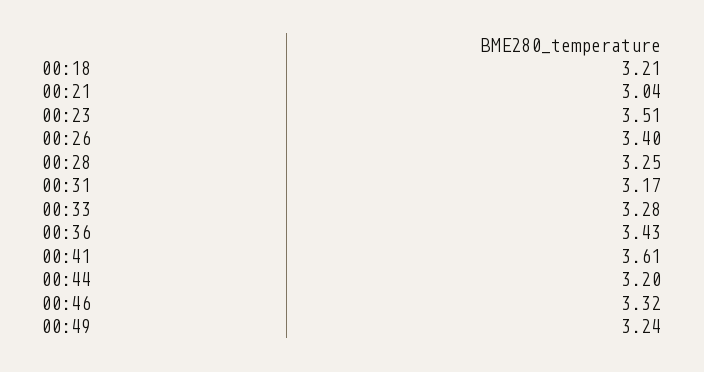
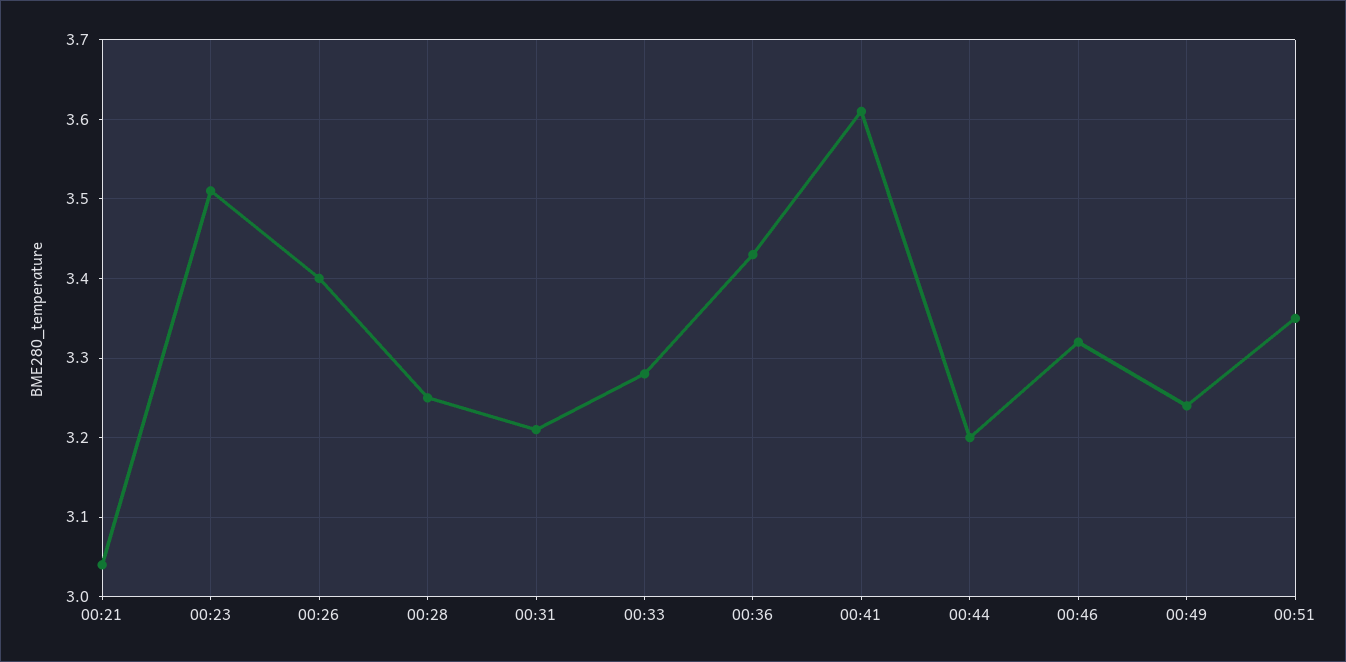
00:18: 3.21 -> none
00:31: 3.17 -> 3.21
00:51: none -> 3.35

